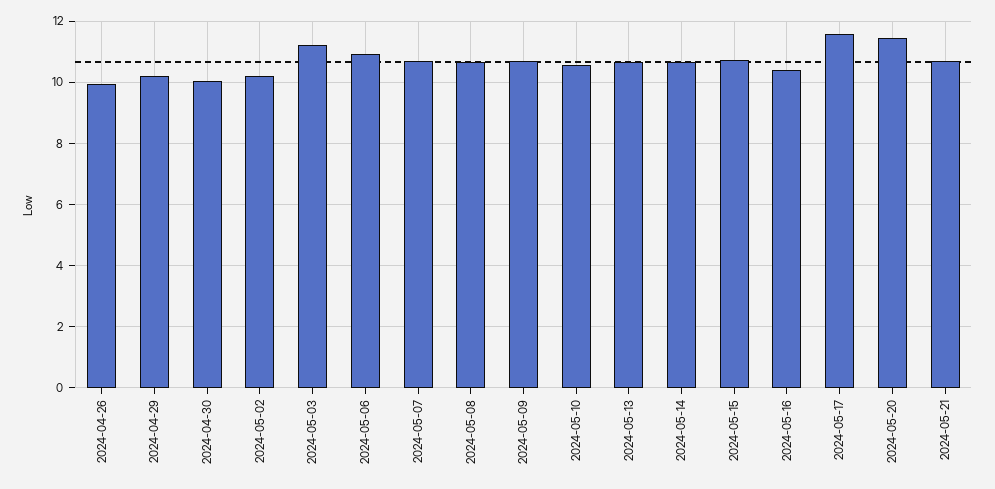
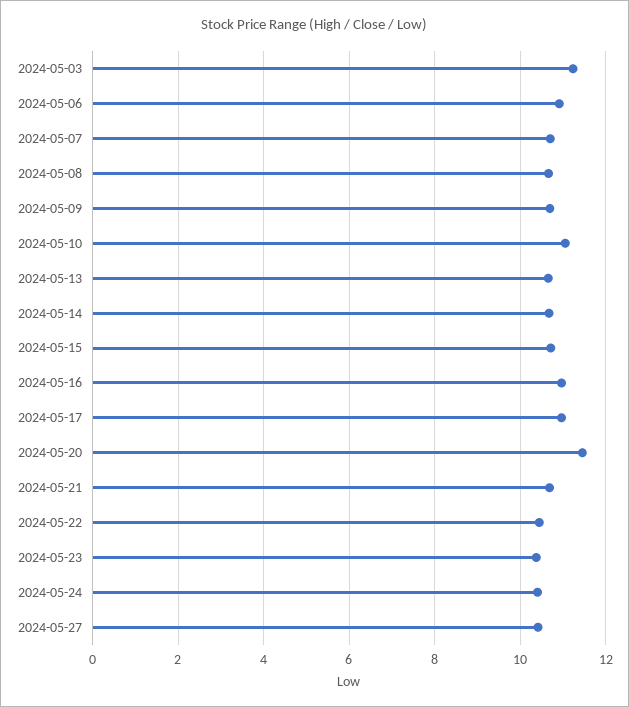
2024-04-26: 10 -> none
2024-04-29: 10.2 -> none
2024-04-30: 10 -> none
2024-05-02: 10.2 -> none
2024-05-10: 10.6 -> 11
2024-05-16: 10.4 -> 11
2024-05-17: 11.6 -> 11
2024-05-22: none -> 10.4
2024-05-23: none -> 10.4
2024-05-24: none -> 10.4
2024-05-27: none -> 10.4

